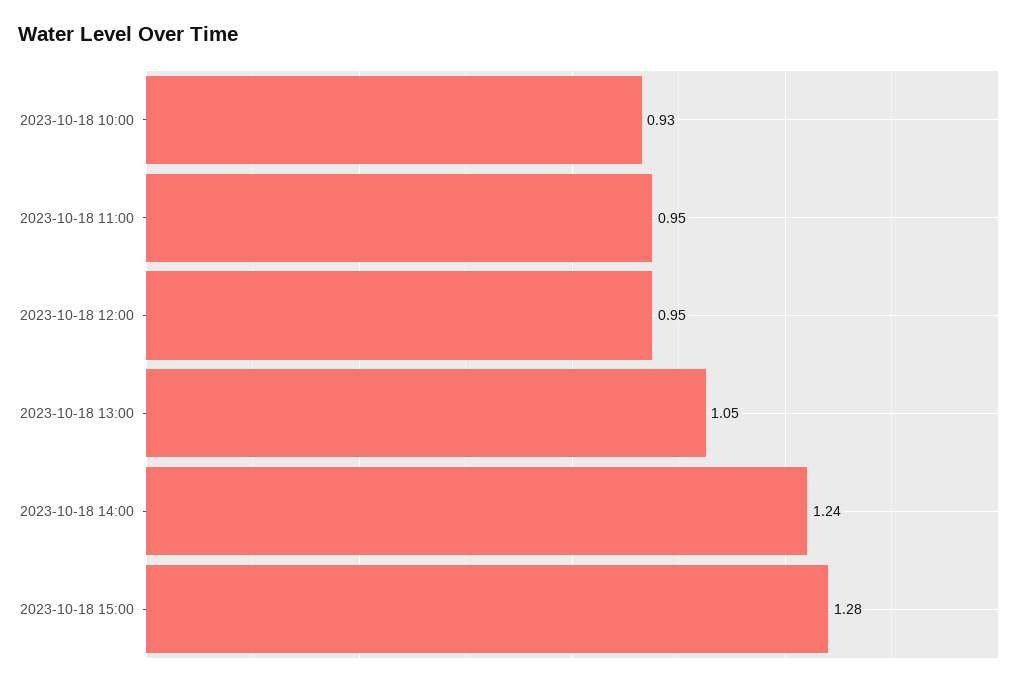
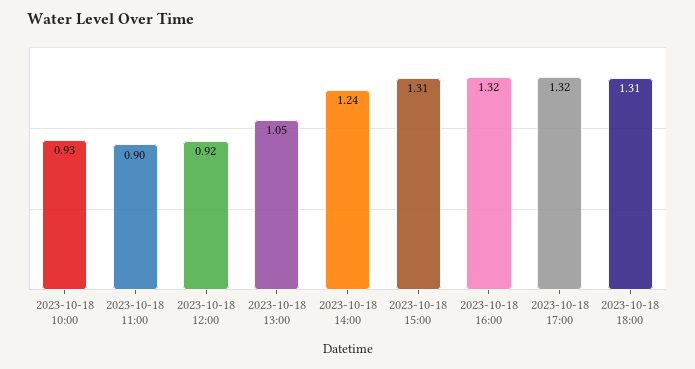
2023-10-18 11:00: 0.95 -> 0.9
2023-10-18 12:00: 0.95 -> 0.92
2023-10-18 15:00: 1.28 -> 1.31
2023-10-18 16:00: none -> 1.32
2023-10-18 17:00: none -> 1.32
2023-10-18 18:00: none -> 1.31

